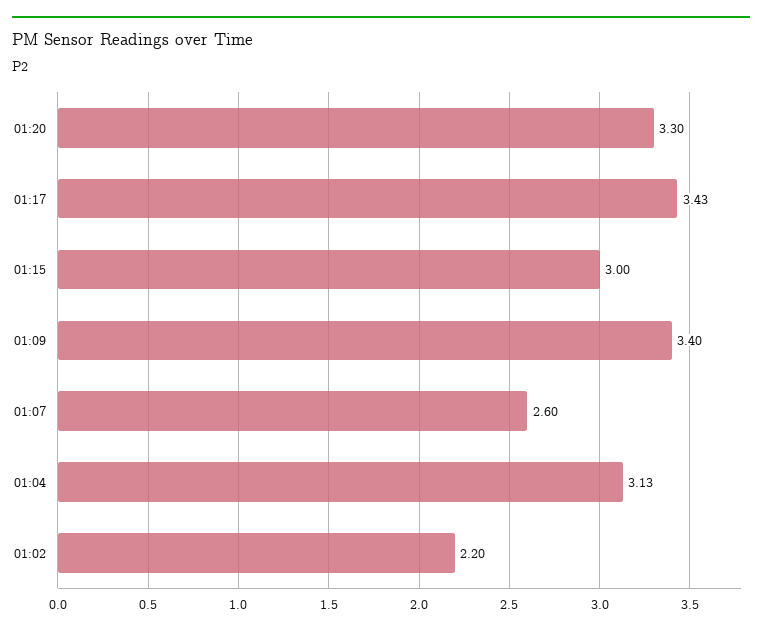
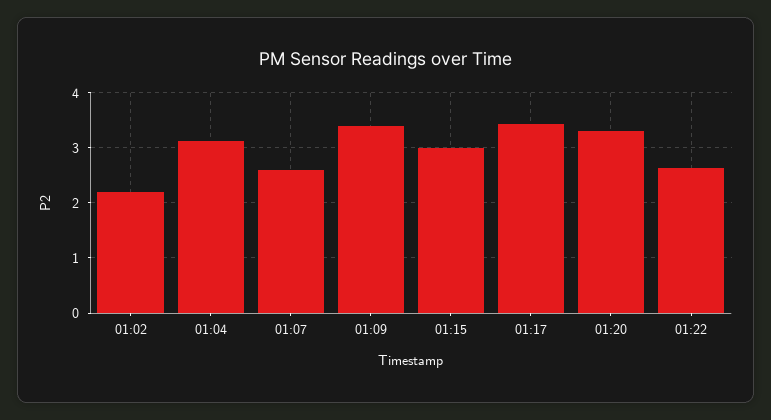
01:22: none -> 2.6

